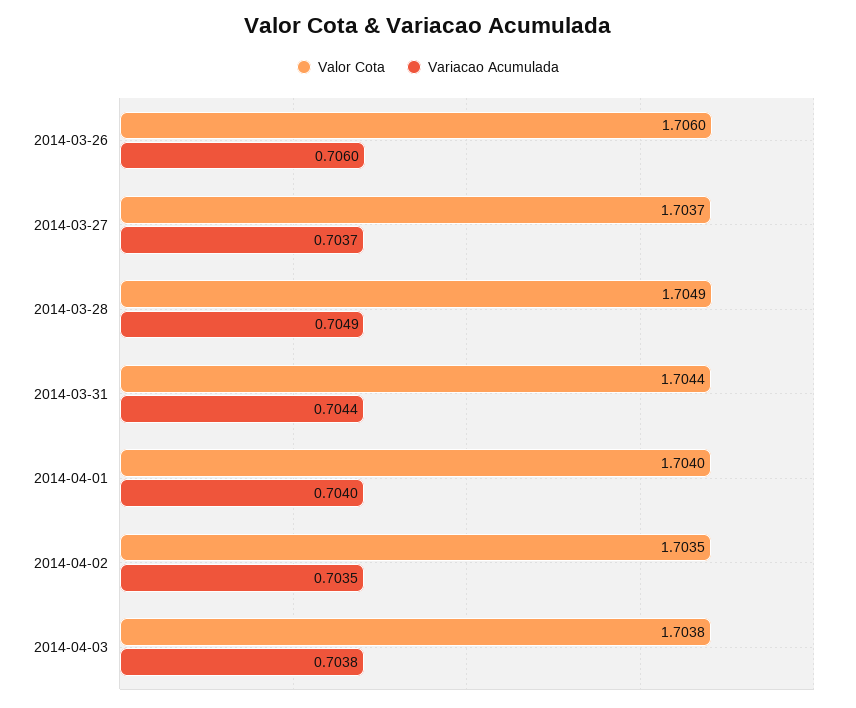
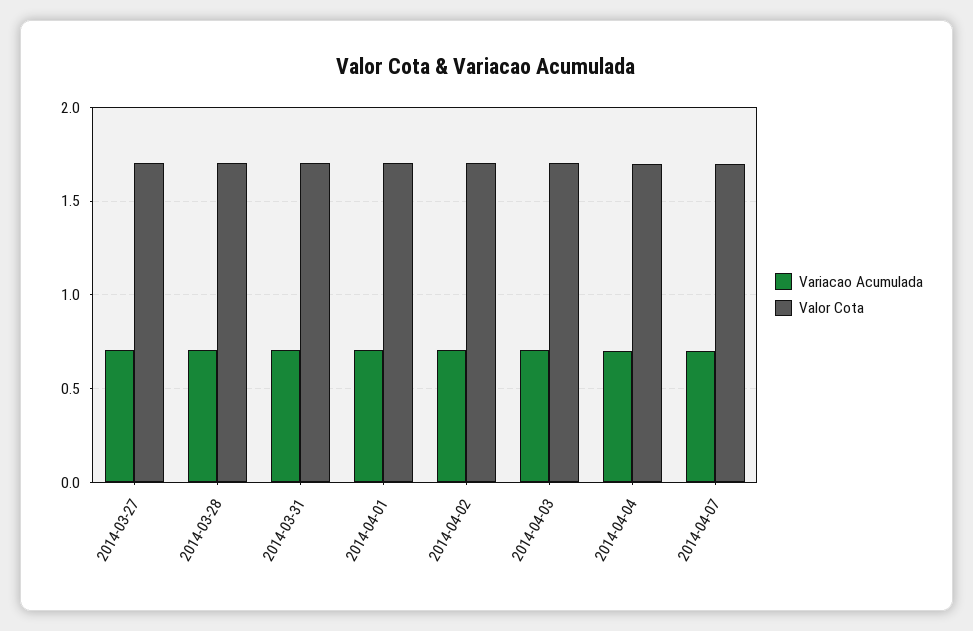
Valor Cota, 2014-03-26: 1.706 -> none
Variacao Acumulada, 2014-03-26: 0.706 -> none
Variacao Acumulada, 2014-04-04: none -> 0.7
Valor Cota, 2014-04-04: none -> 1.7
Variacao Acumulada, 2014-04-07: none -> 0.7
Valor Cota, 2014-04-07: none -> 1.7

